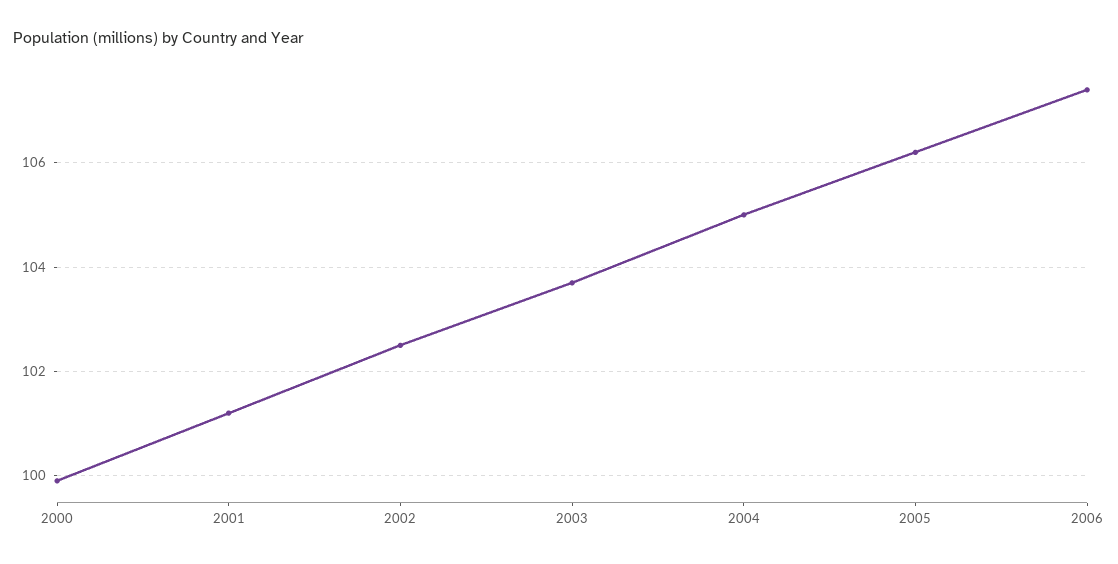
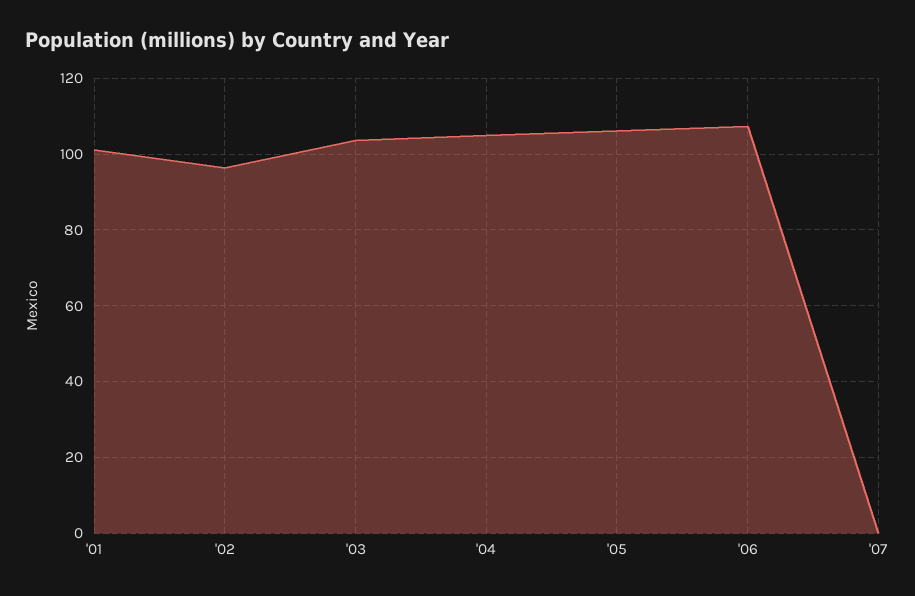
2000: 100 -> none
2002: 102.5 -> 96
'07: none -> 0

